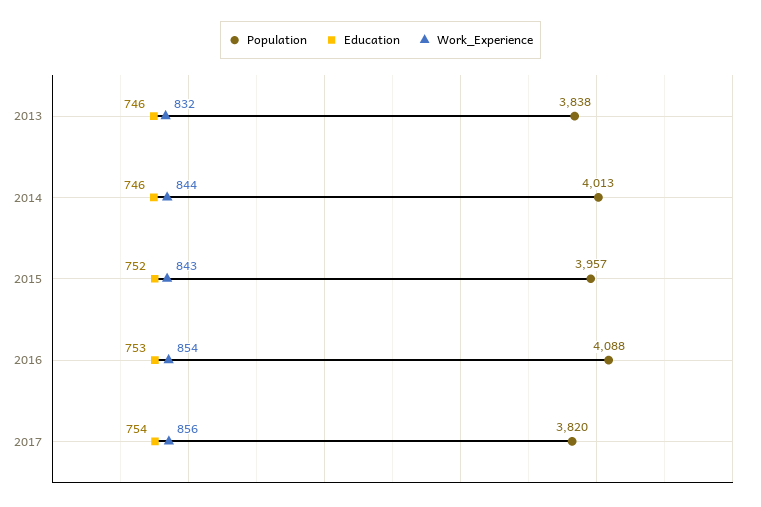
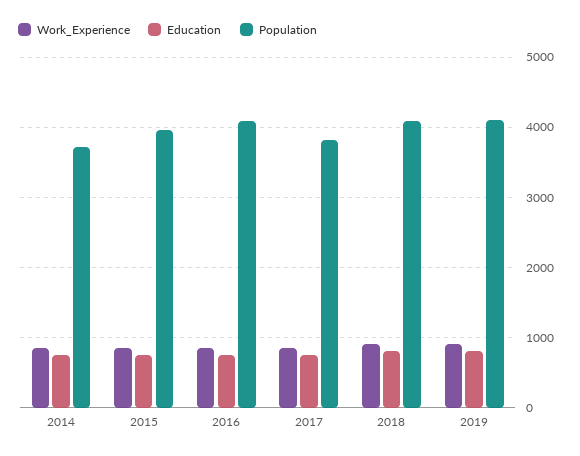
Population, 2013: 3838 -> none
Education, 2013: 746 -> none
Work_Experience, 2013: 832 -> none
Population, 2014: 4013 -> 3700
Work_Experience, 2018: none -> 900
Education, 2018: none -> 800
Population, 2018: none -> 4100
Work_Experience, 2019: none -> 900
Education, 2019: none -> 800
Population, 2019: none -> 4100

